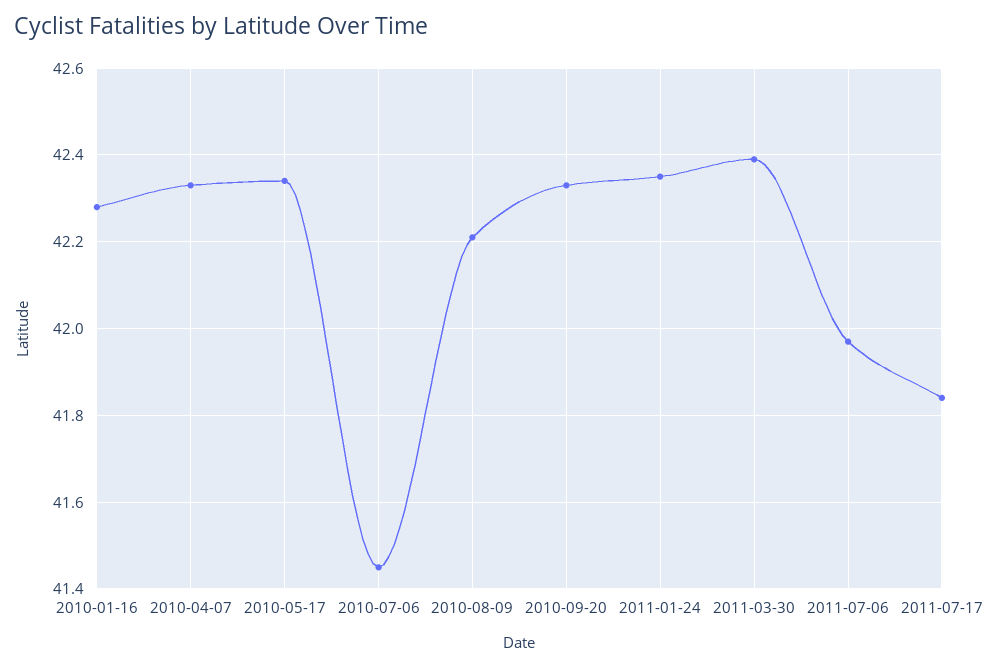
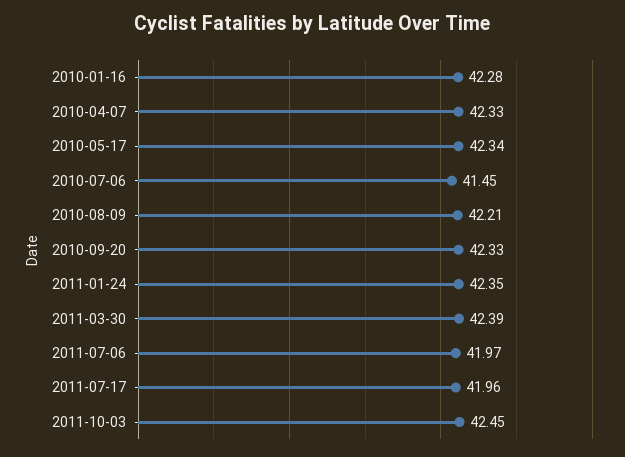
2011-07-17: 41.85 -> 41.96
2011-10-03: none -> 42.45

